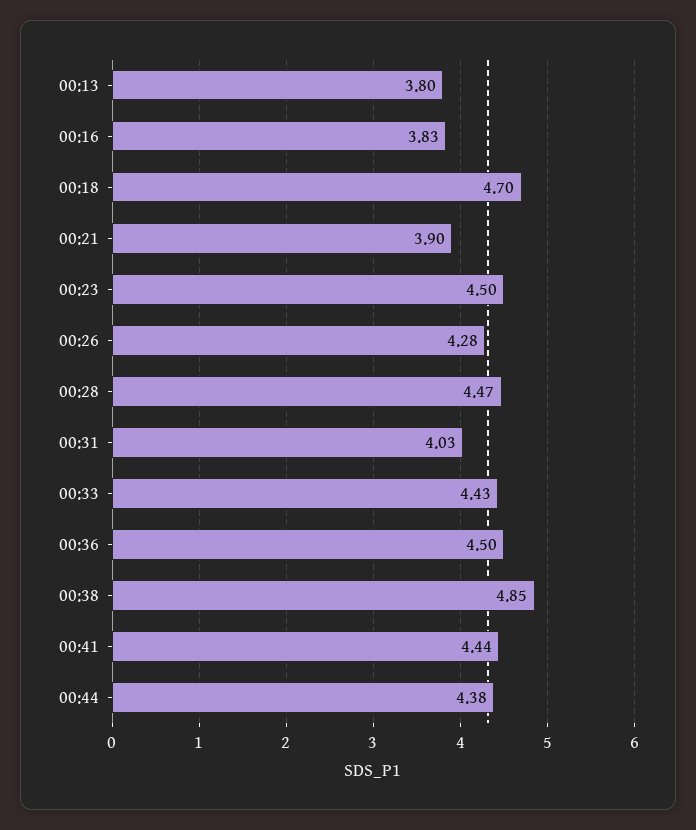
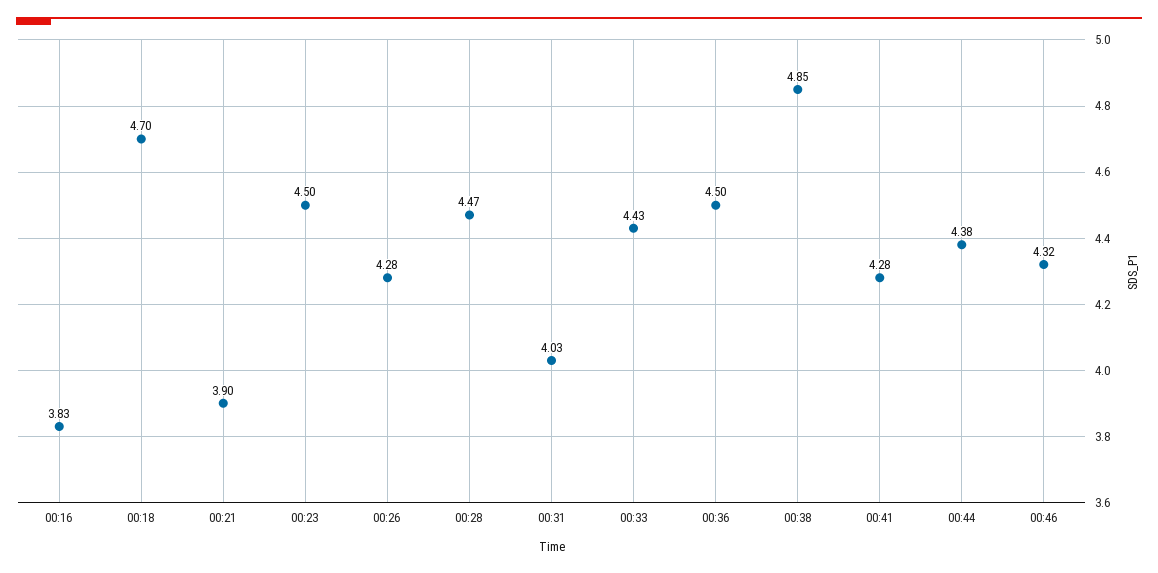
00:13: 3.8 -> none
00:41: 4.44 -> 4.28
00:46: none -> 4.32

